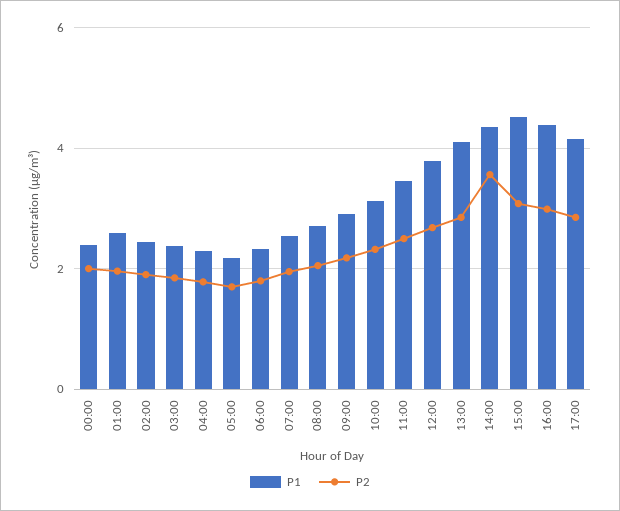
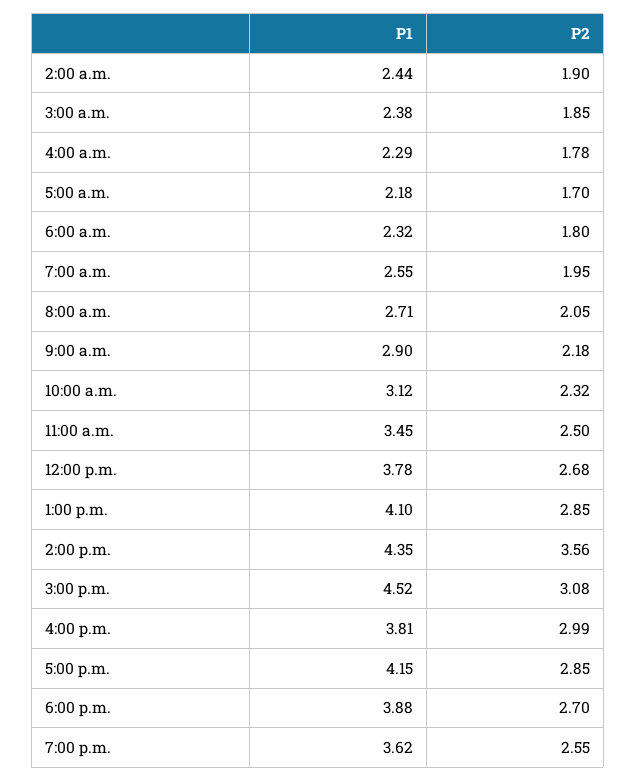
P1, 00:00: 2.4 -> none
P2, 00:00: 2 -> none
P1, 01:00: 2.6 -> none
P2, 01:00: 2 -> none
P1, 16:00: 4.4 -> 3.81
P1, 6:00 p.m.: none -> 3.88
P2, 6:00 p.m.: none -> 2.7
P1, 7:00 p.m.: none -> 3.62
P2, 7:00 p.m.: none -> 2.55

